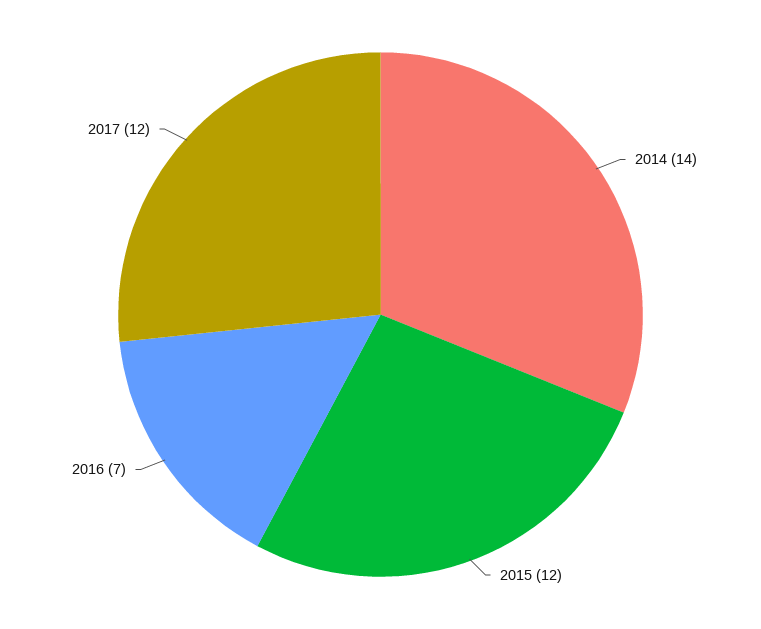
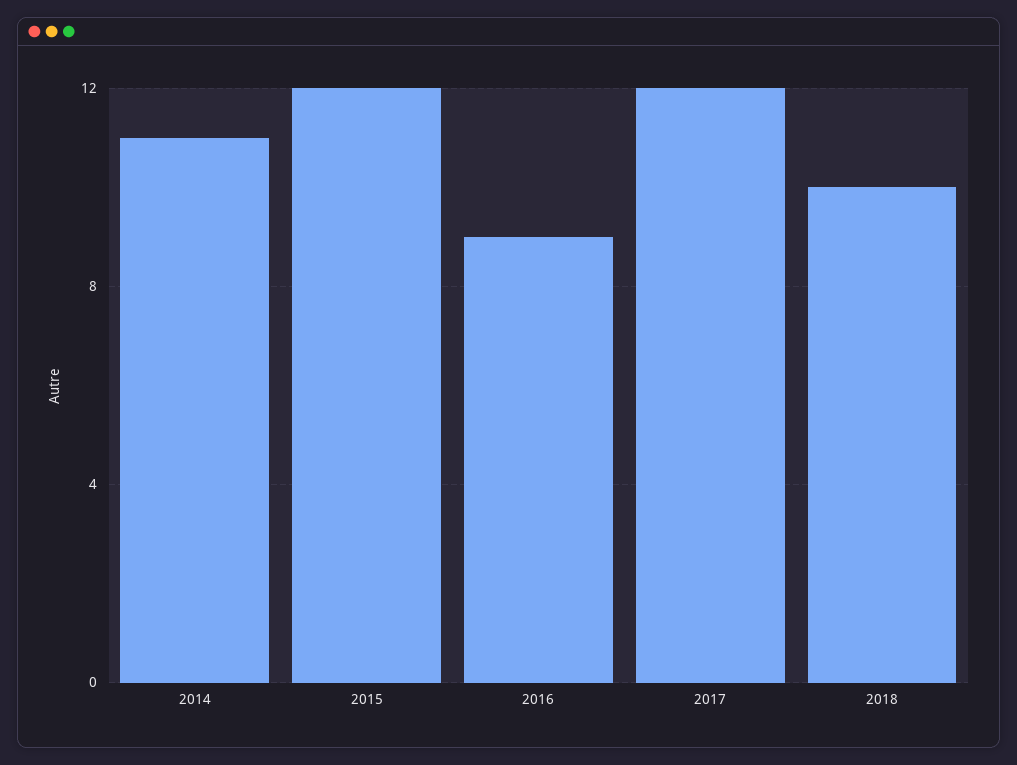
2014: 14 -> 11
2016: 7 -> 9
2018: none -> 10

